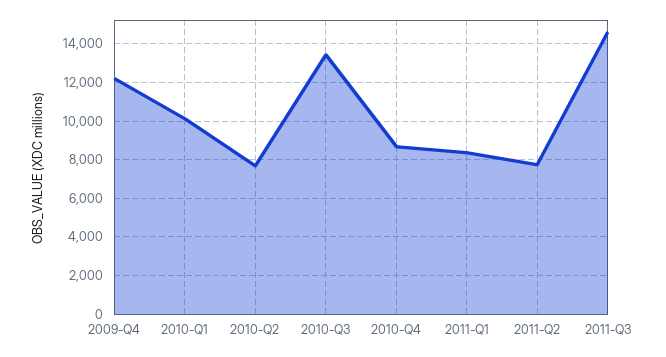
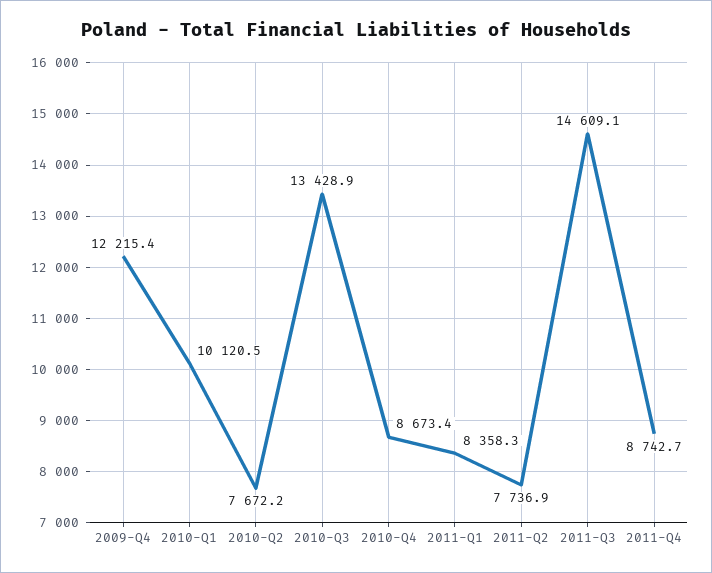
2011-Q4: none -> 8742.7

